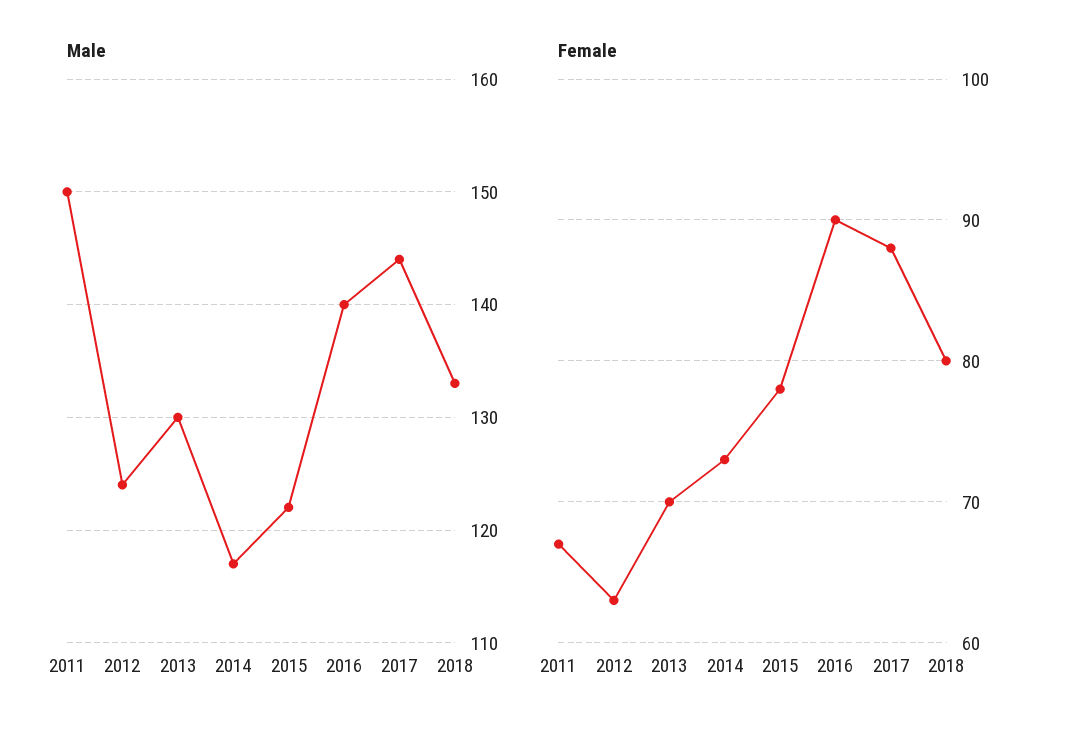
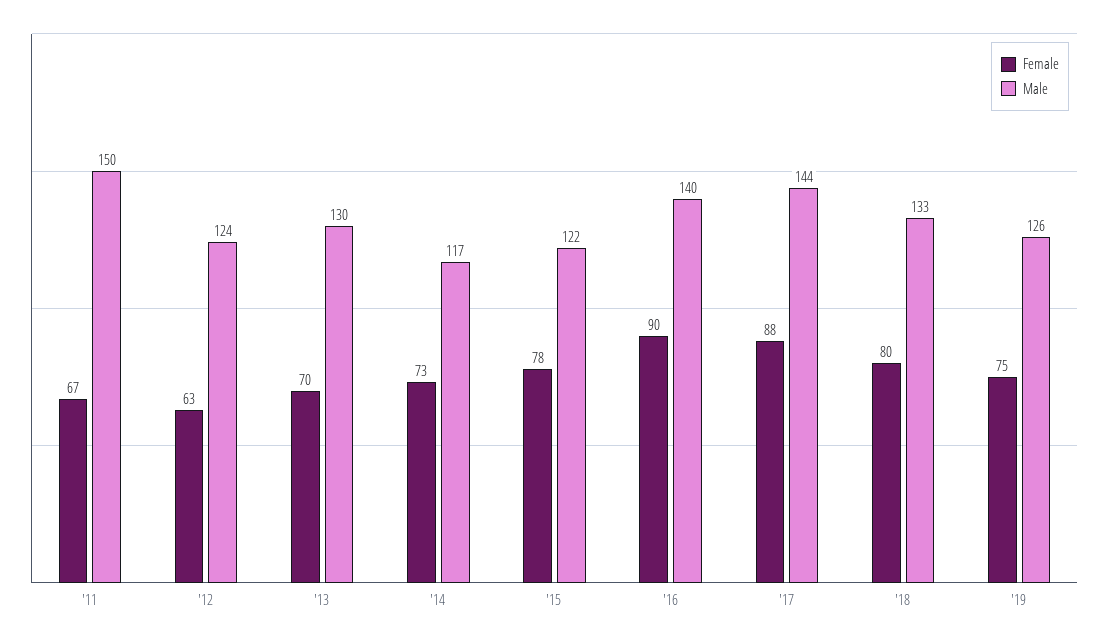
Female, '19: none -> 75
Male, '19: none -> 126

